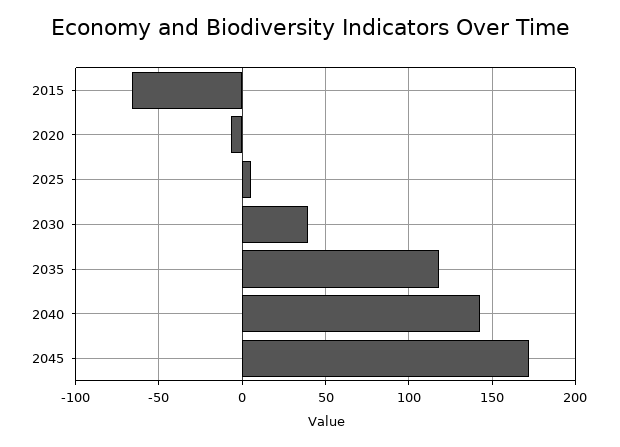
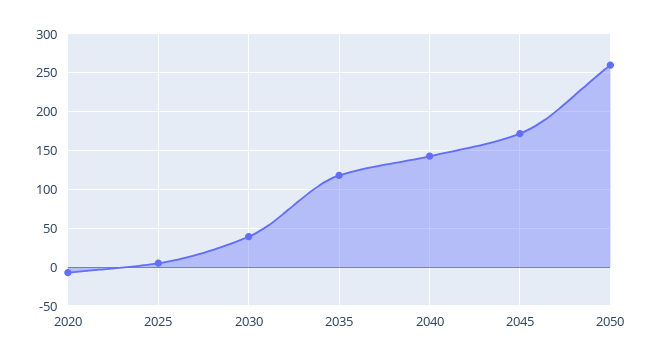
2015: -65 -> none
2050: none -> 260

